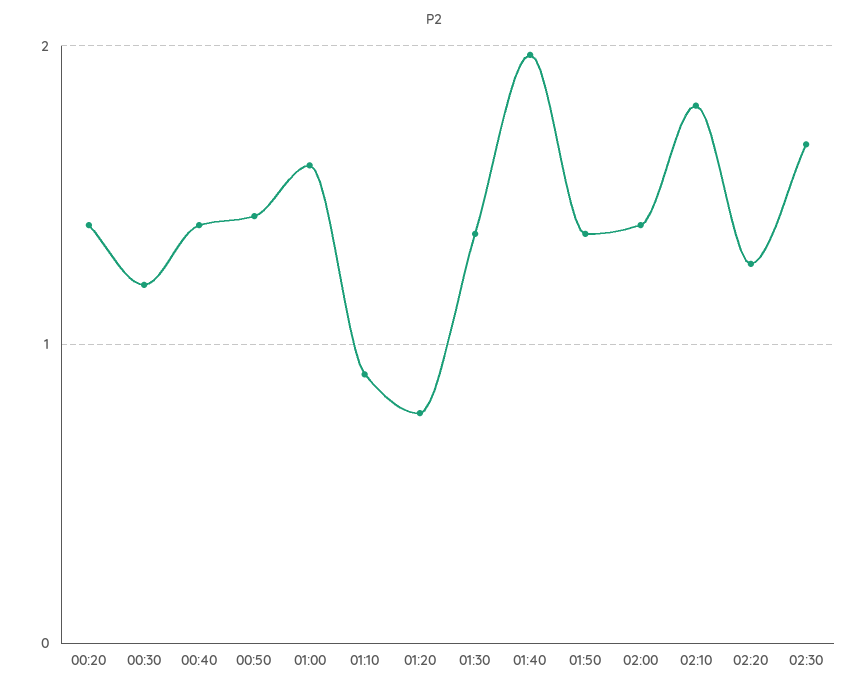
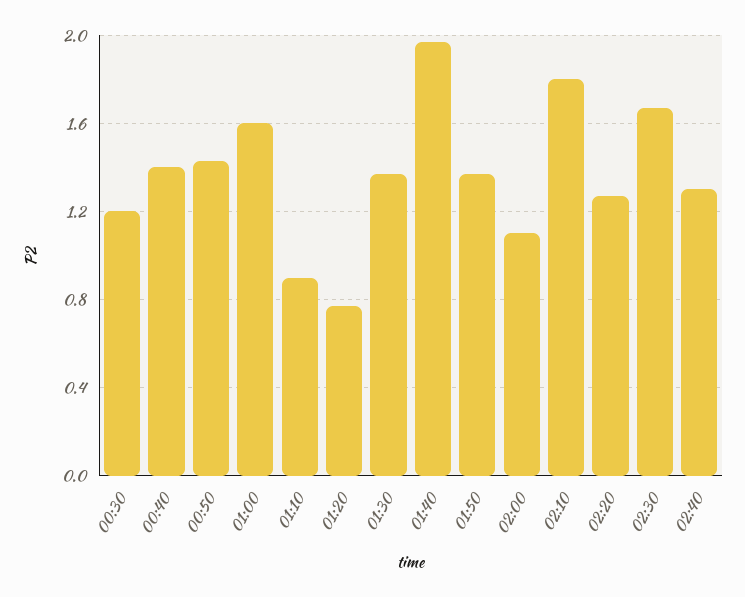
00:20: 1.4 -> none
02:00: 1.4 -> 1.1
02:40: none -> 1.3

